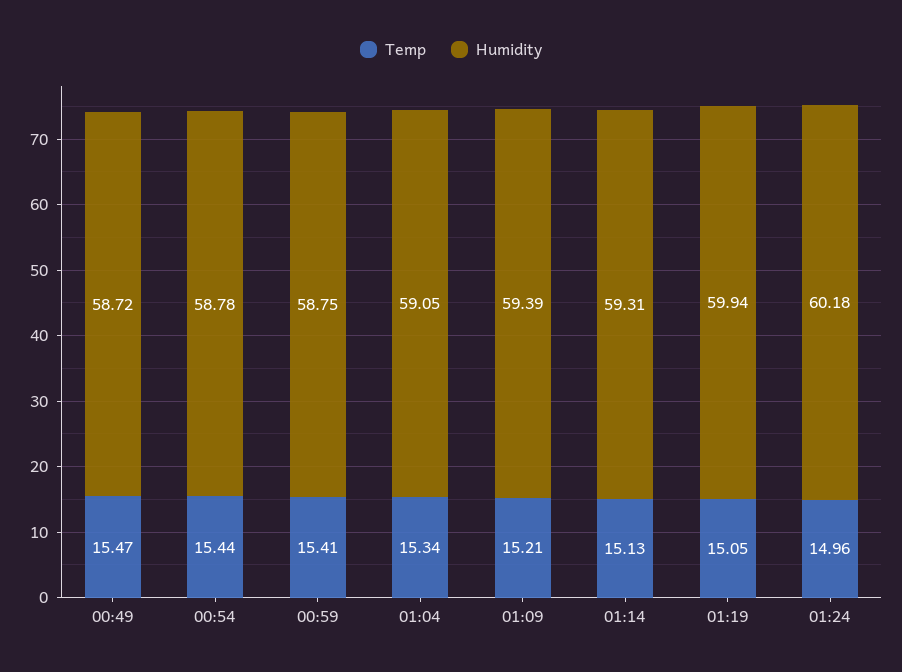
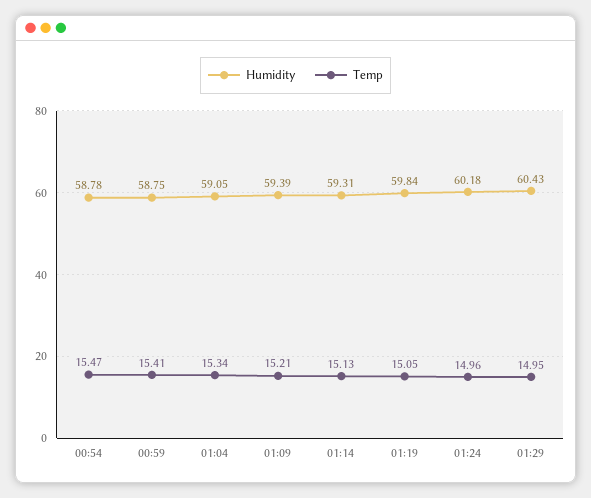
Temp, 00:49: 15.47 -> none
Humidity, 00:49: 58.72 -> none
Temp, 00:54: 15.44 -> 15.47
Humidity, 01:19: 59.94 -> 59.84
Humidity, 01:29: none -> 60.43
Temp, 01:29: none -> 14.95

